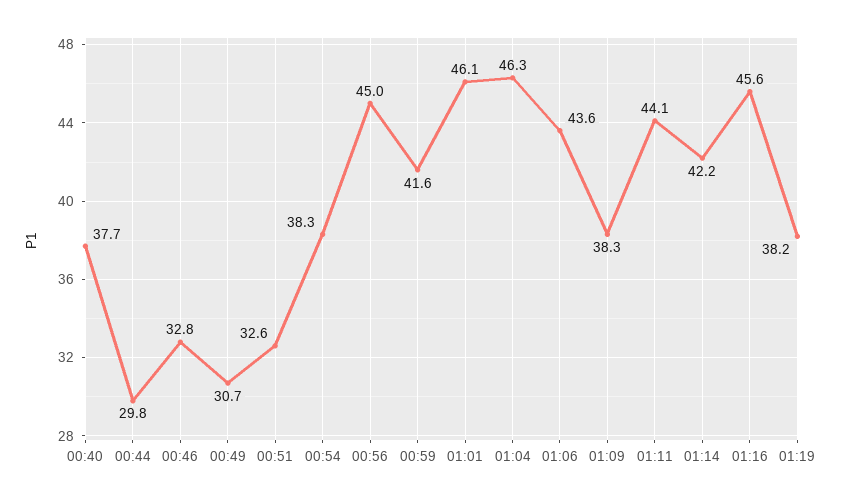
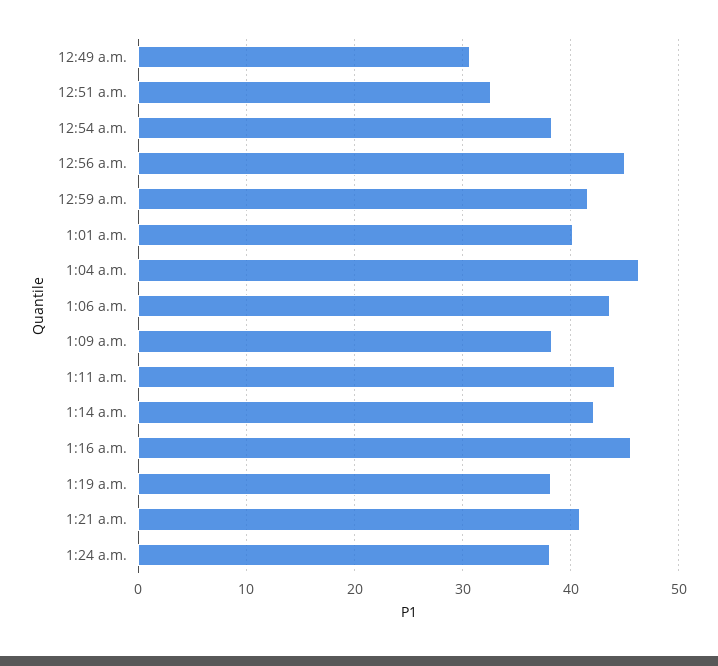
00:40: 37.7 -> none
00:44: 29.8 -> none
00:46: 32.8 -> none
01:01: 46.1 -> 40
1:21 a.m.: none -> 41
1:24 a.m.: none -> 38

